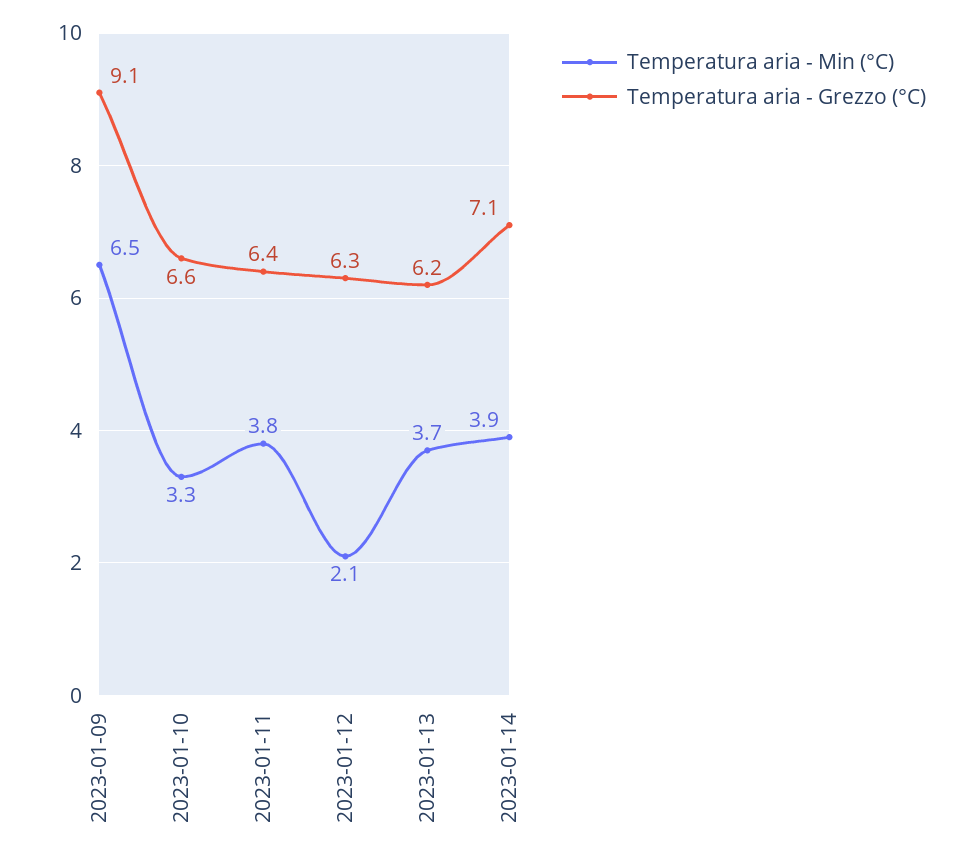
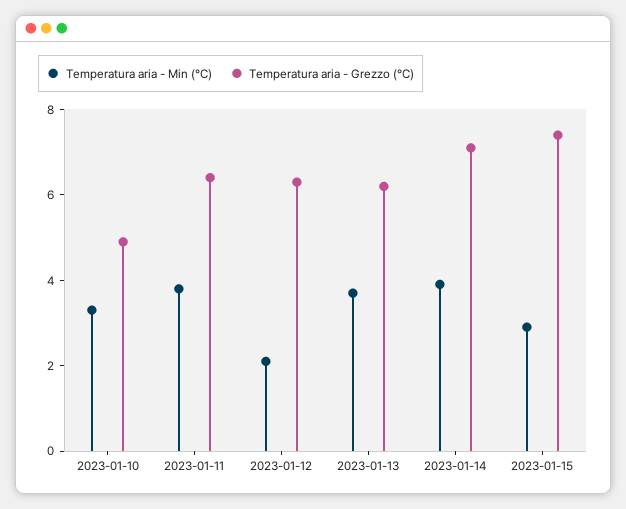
Temperatura aria - Min (°C), 2023-01-09: 6.5 -> none
Temperatura aria - Grezzo (°C), 2023-01-09: 9.1 -> none
Temperatura aria - Grezzo (°C), 2023-01-10: 6.6 -> 5
Temperatura aria - Min (°C), 2023-01-15: none -> 3
Temperatura aria - Grezzo (°C), 2023-01-15: none -> 7.5

